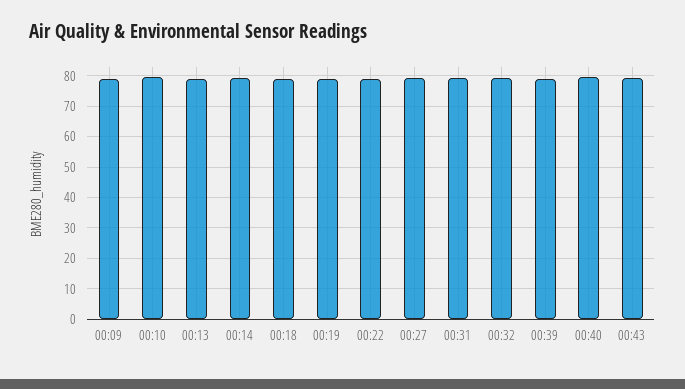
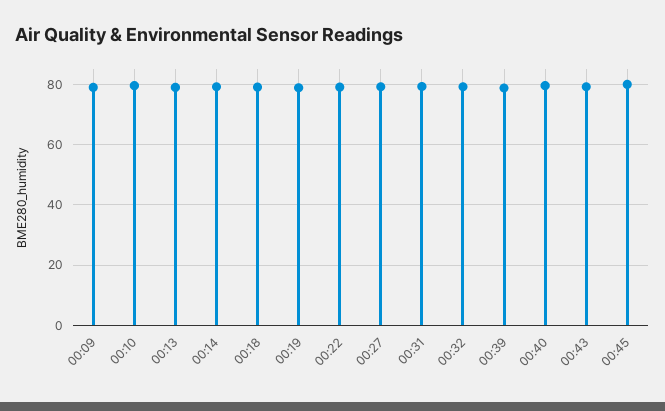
00:45: none -> 80

